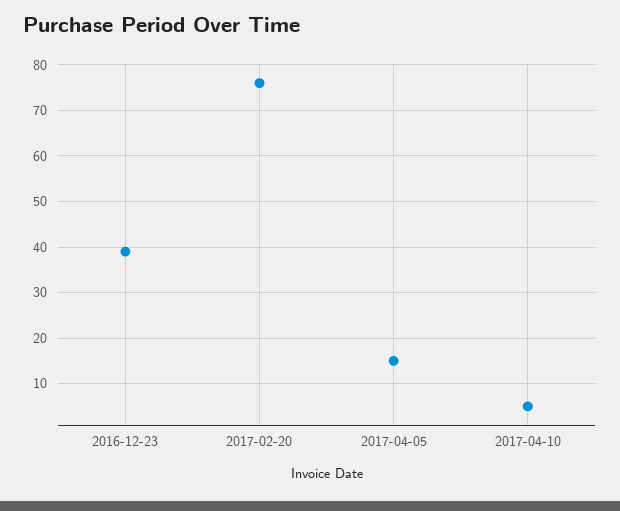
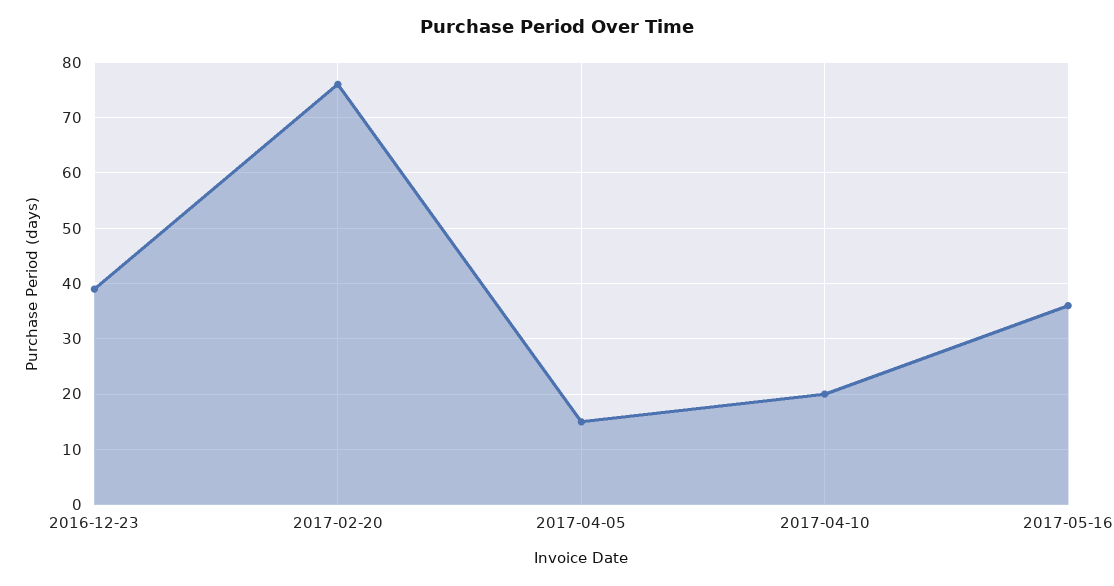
2017-04-10: 5 -> 20
2017-05-16: none -> 35

